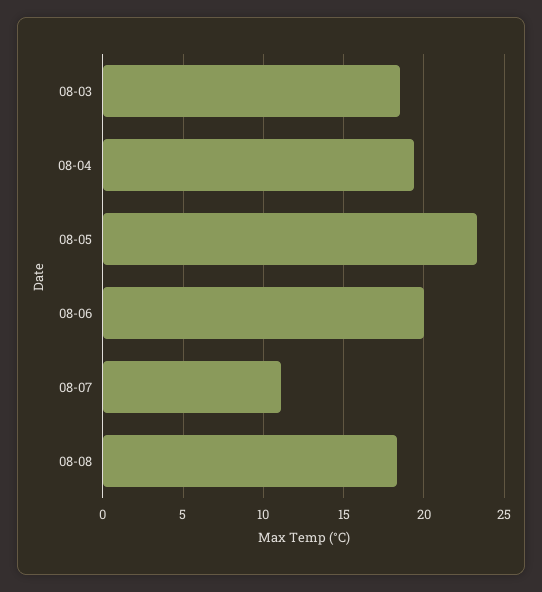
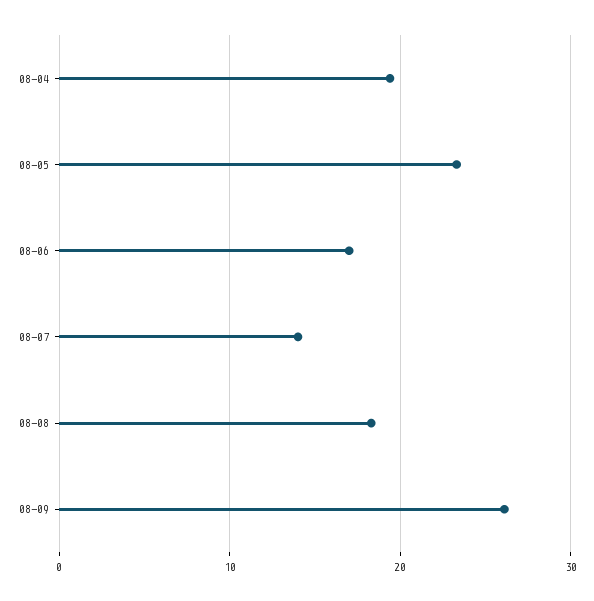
08-03: 18.5 -> none
08-06: 20 -> 17
08-07: 11 -> 14
08-09: none -> 26

